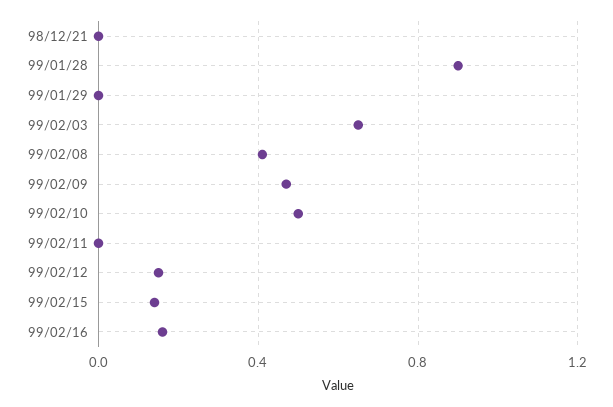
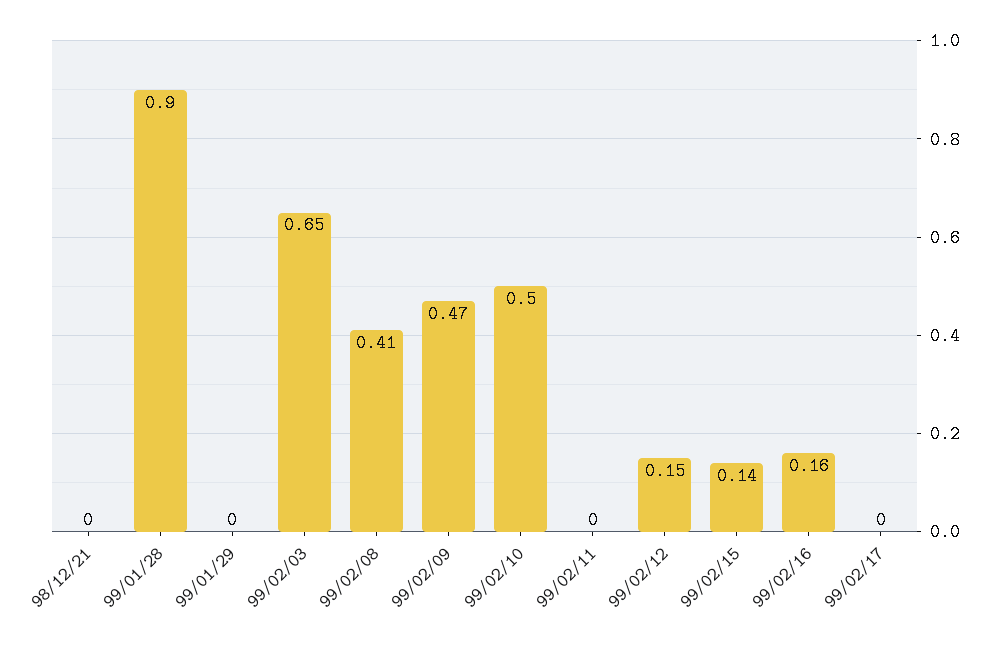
99/02/17: none -> 0

